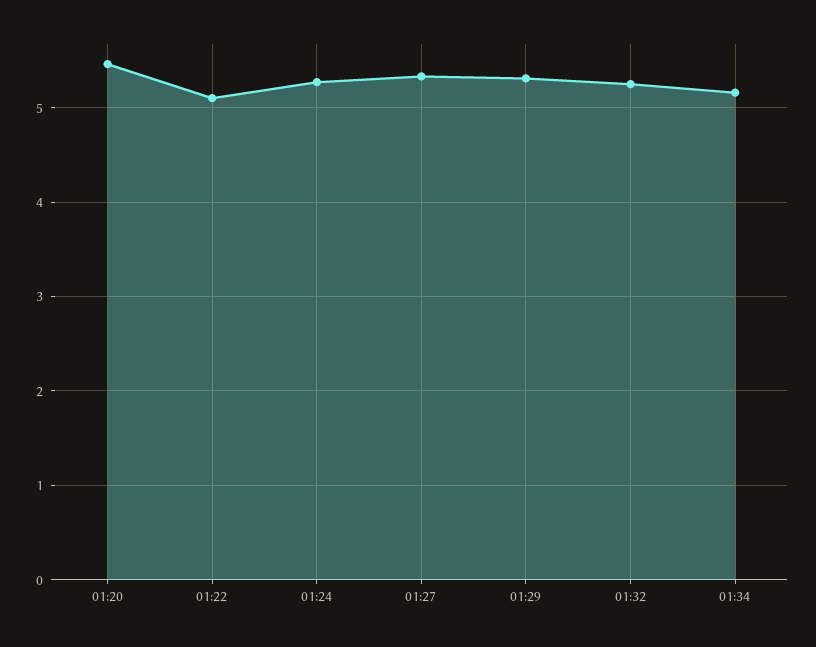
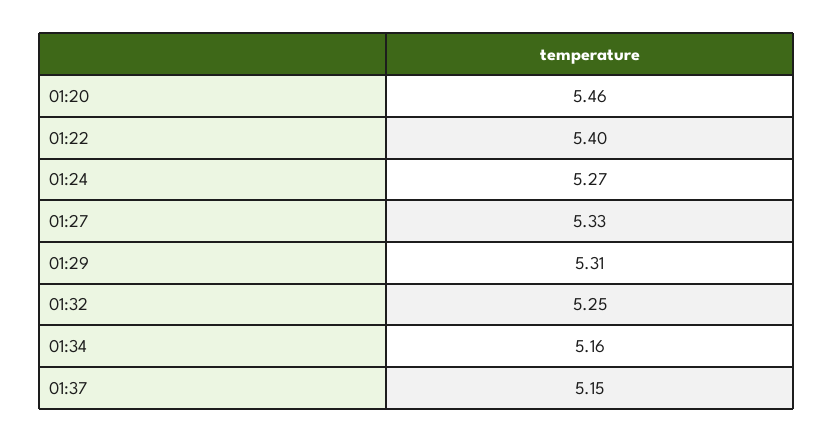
01:22: 5.1 -> 5.4
01:37: none -> 5.15

